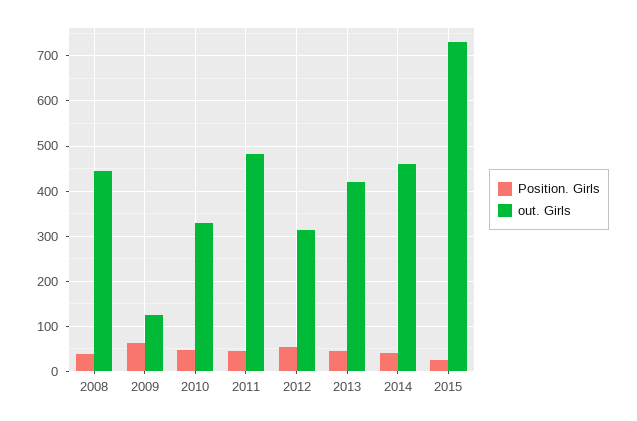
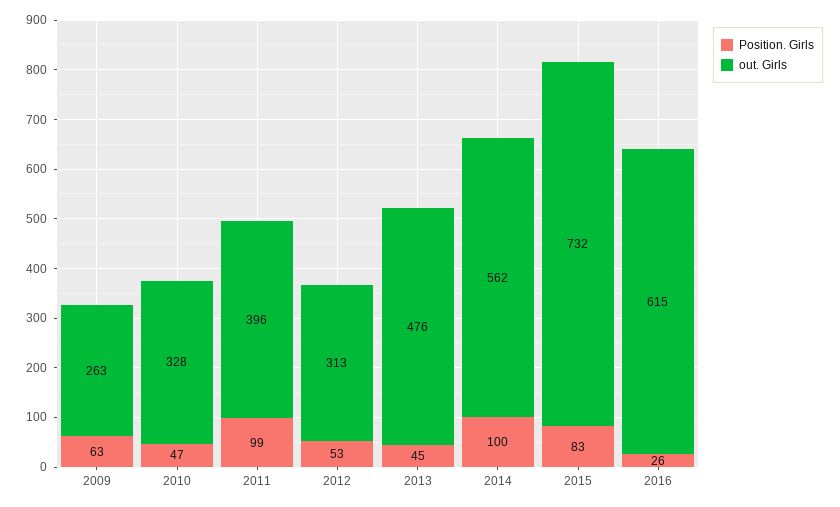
Position. Girls, 2008: 40 -> none
out. Girls, 2008: 440 -> none
out. Girls, 2009: 120 -> 263
Position. Girls, 2011: 40 -> 99
out. Girls, 2011: 480 -> 396
out. Girls, 2013: 420 -> 476
Position. Girls, 2014: 40 -> 100
out. Girls, 2014: 460 -> 562
Position. Girls, 2015: 20 -> 83
Position. Girls, 2016: none -> 26
out. Girls, 2016: none -> 615

